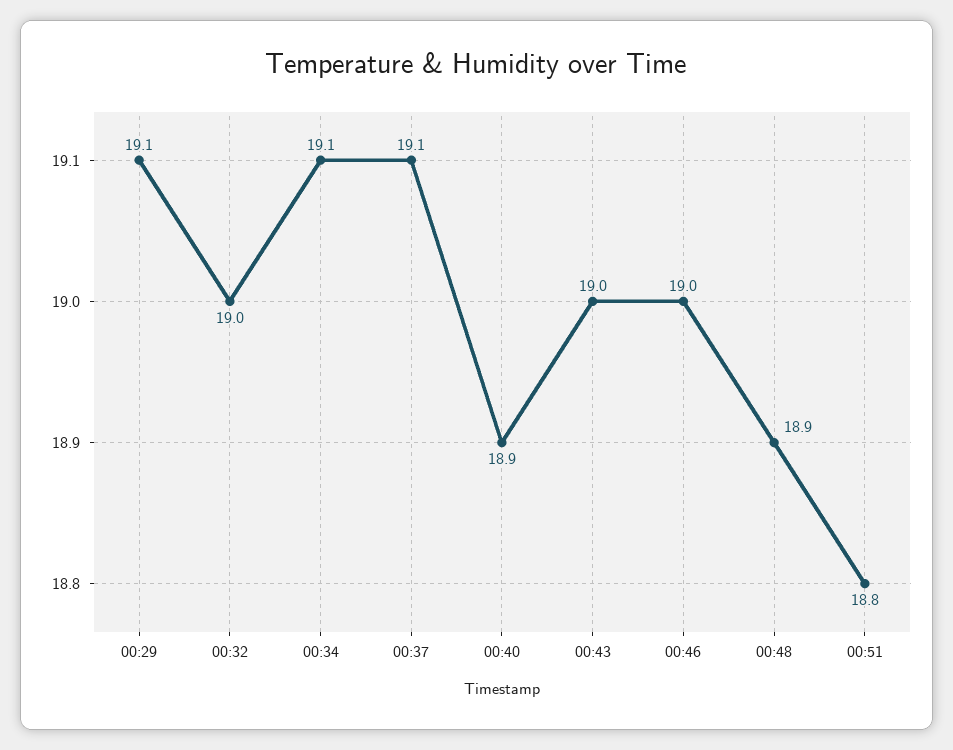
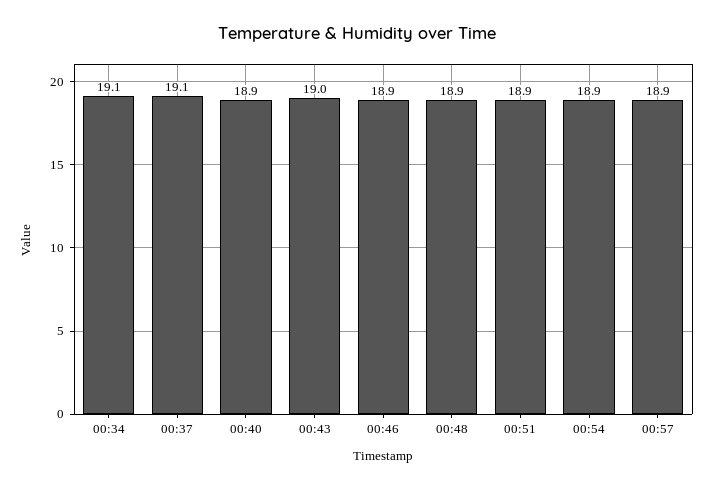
00:29: 19.1 -> none
00:32: 19 -> none
00:46: 19 -> 18.9
00:51: 18.8 -> 18.9
00:54: none -> 18.9
00:57: none -> 18.9

